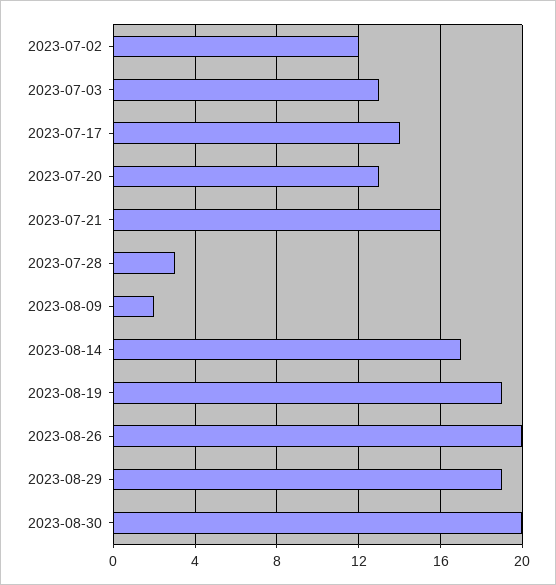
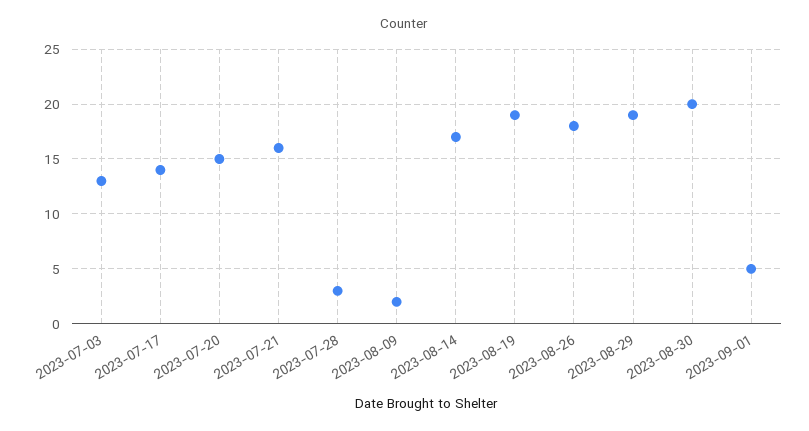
2023-07-02: 12 -> none
2023-07-20: 13 -> 15
2023-08-26: 20 -> 18
2023-09-01: none -> 5

